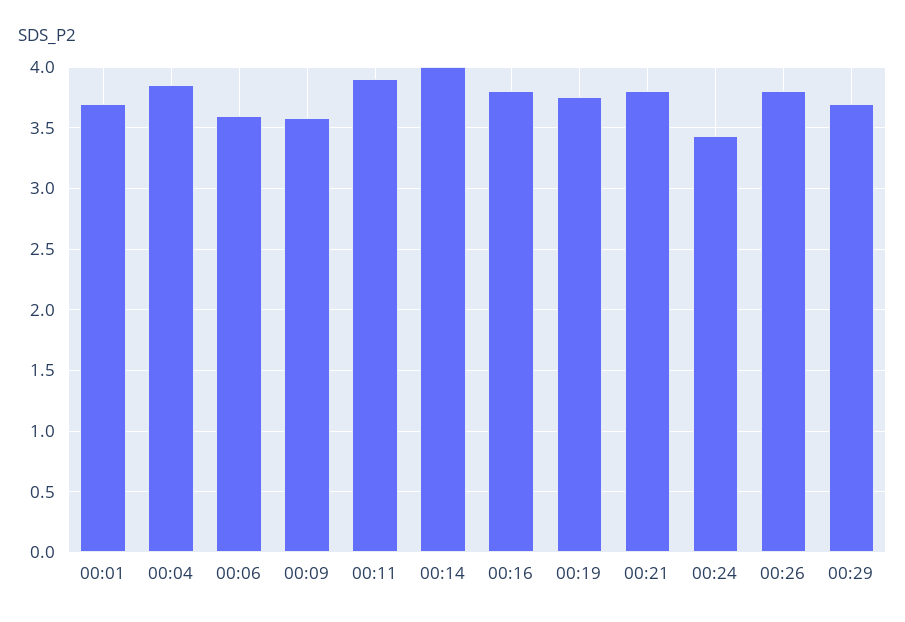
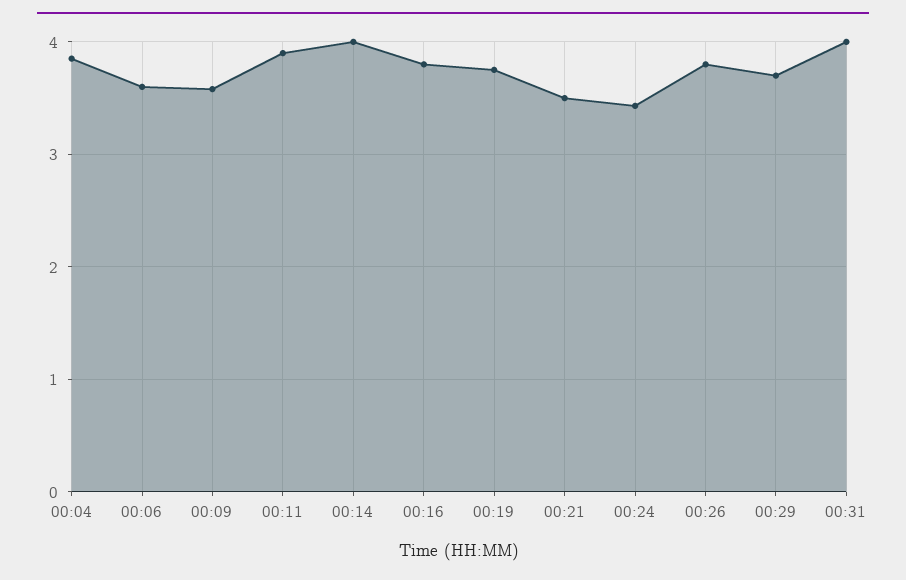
00:01: 3.7 -> none
00:21: 3.8 -> 3.5
00:31: none -> 4

